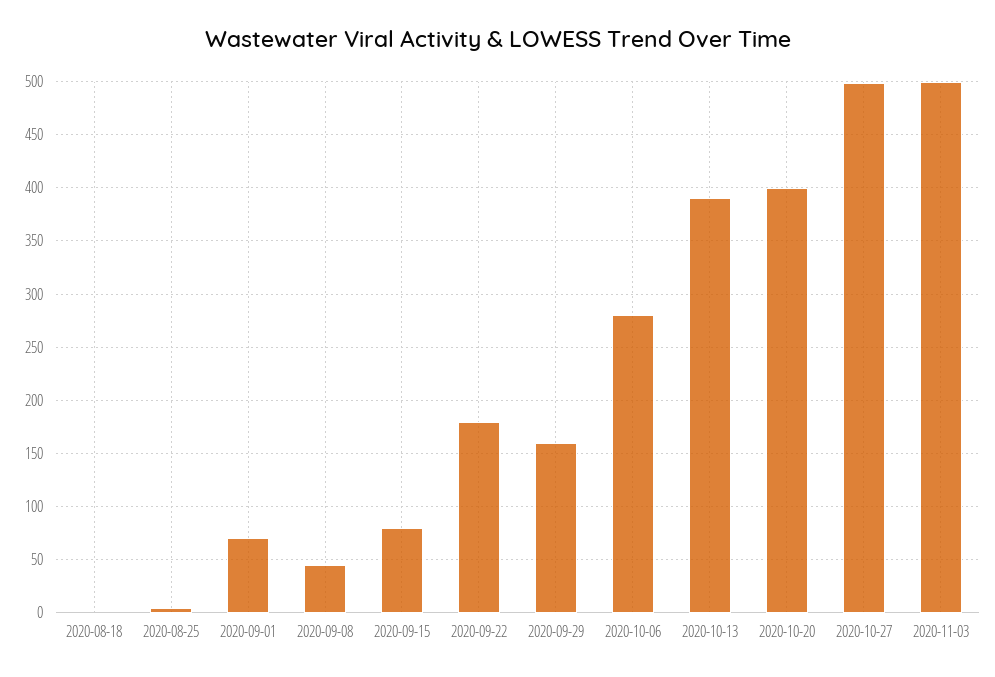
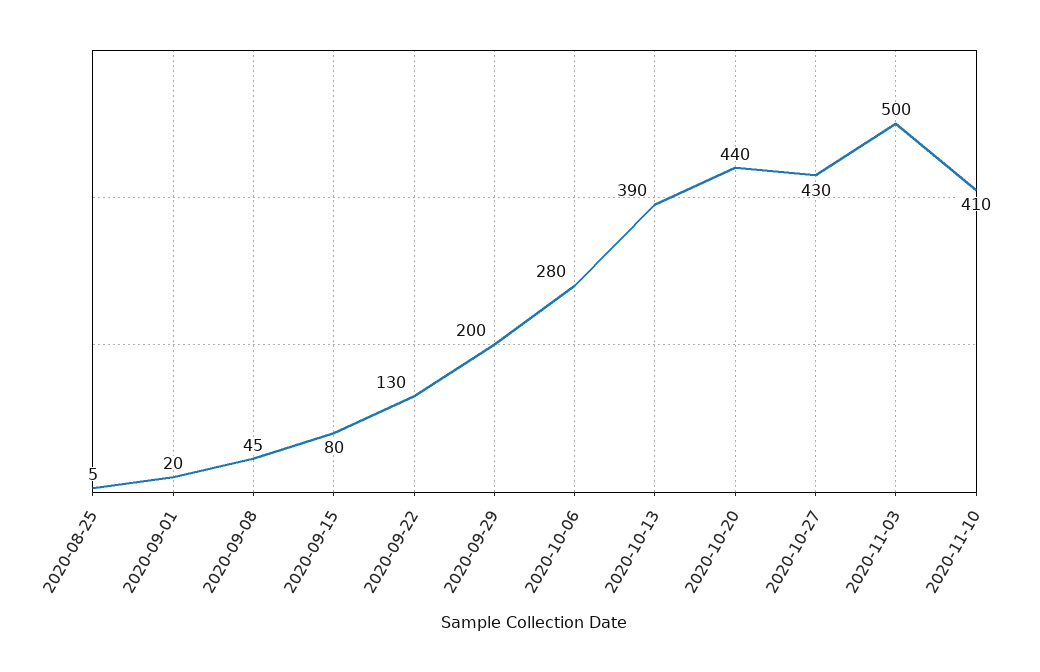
2020-08-18: 0 -> none
2020-09-01: 70 -> 20
2020-09-22: 180 -> 130
2020-09-29: 160 -> 200
2020-10-20: 400 -> 440
2020-10-27: 500 -> 430
2020-11-10: none -> 410

